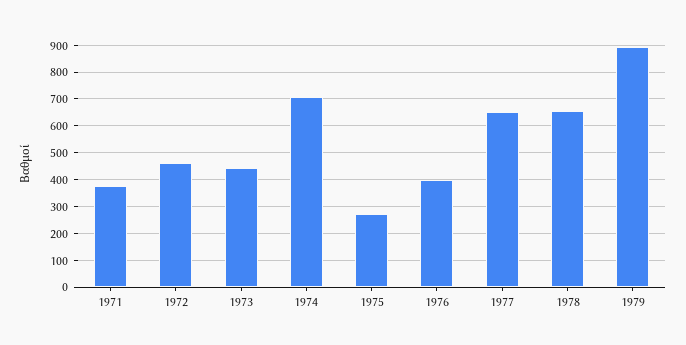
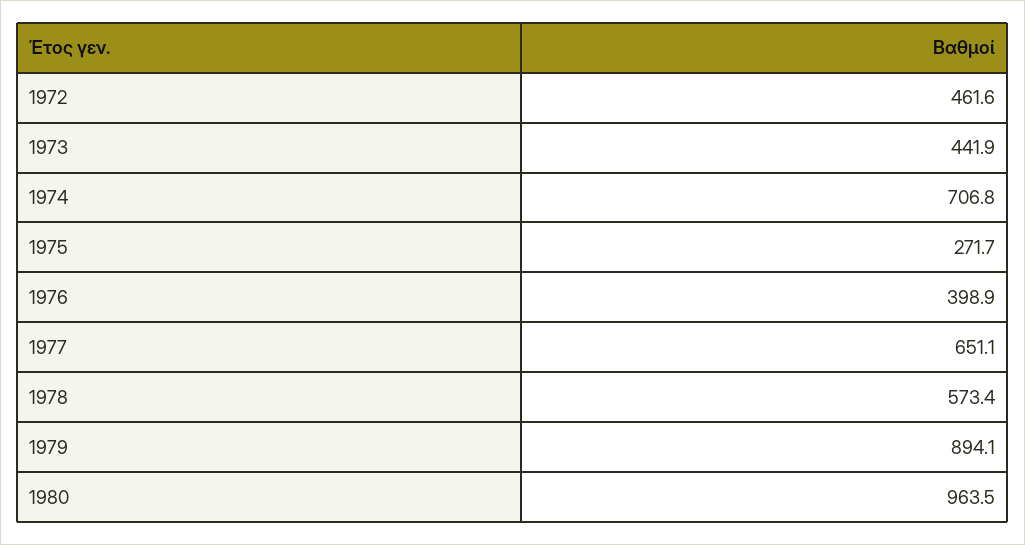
1971: 375 -> none
1978: 650 -> 573.4
1980: none -> 963.5

